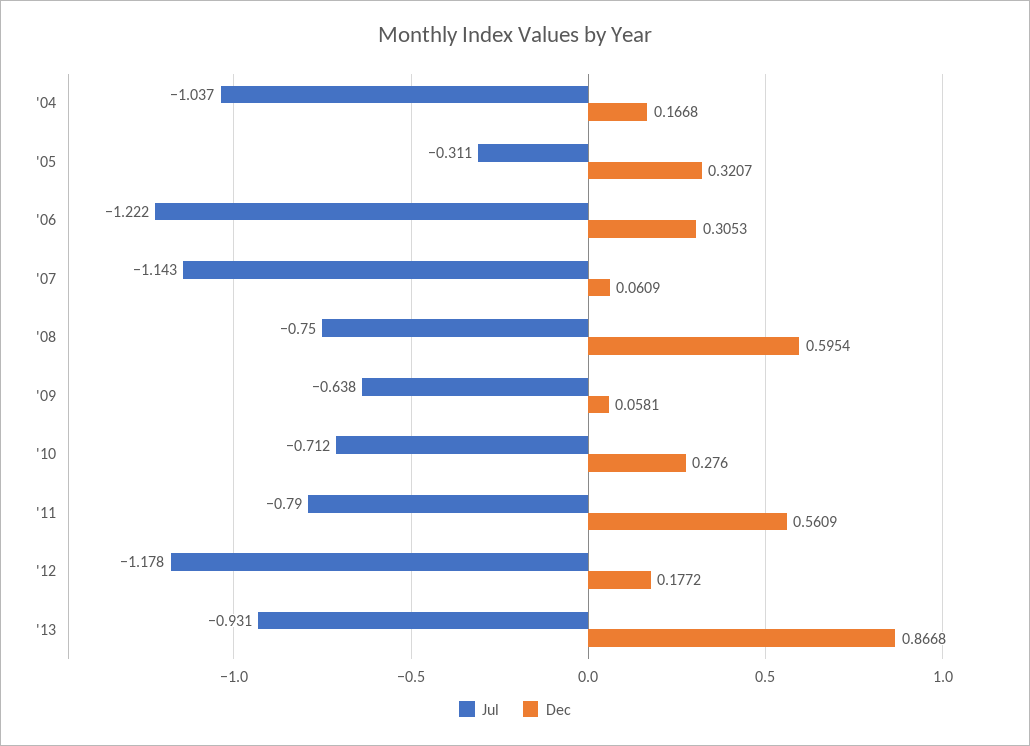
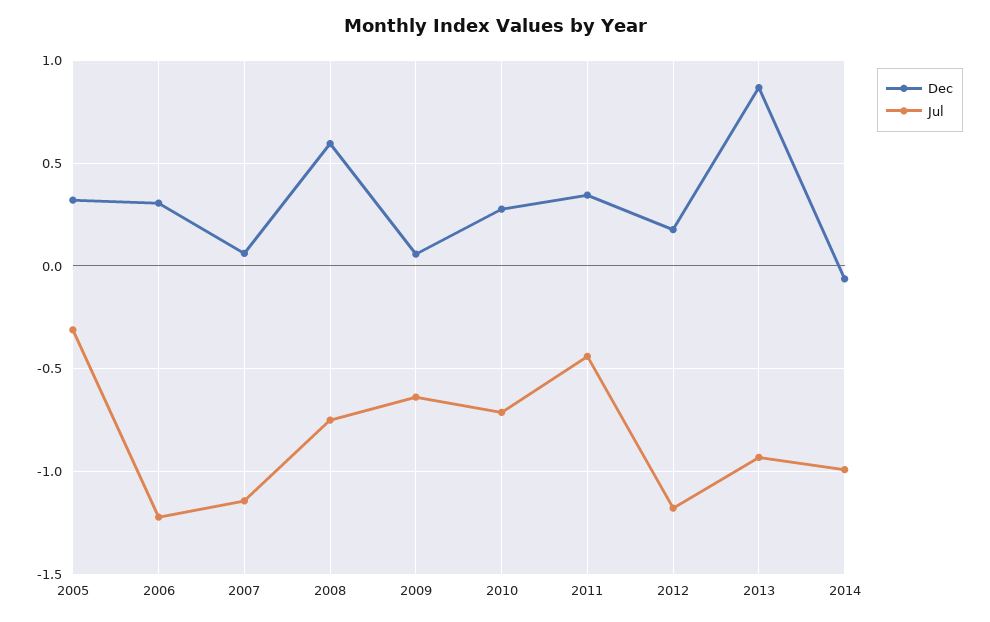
Jul, '04: -1.037 -> none
Dec, '04: 0.1668 -> none
Jul, '11: -0.79 -> -0.45
Dec, '11: 0.5609 -> 0.35
Dec, 2014: none -> -0.05
Jul, 2014: none -> -1

